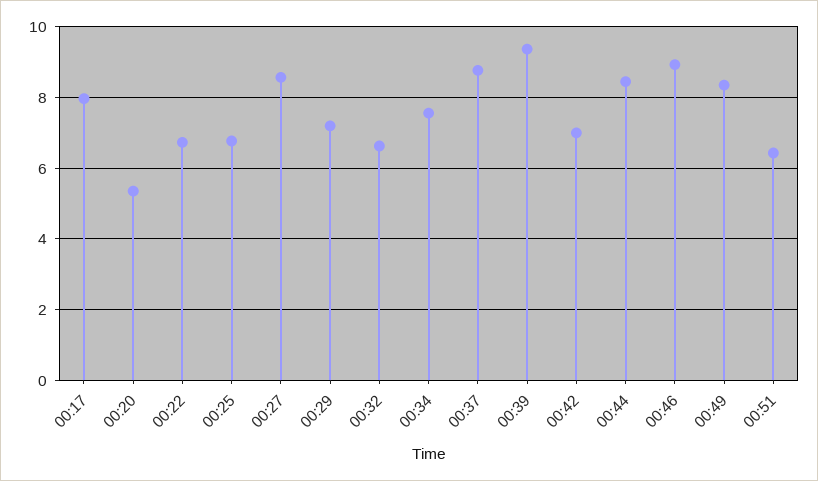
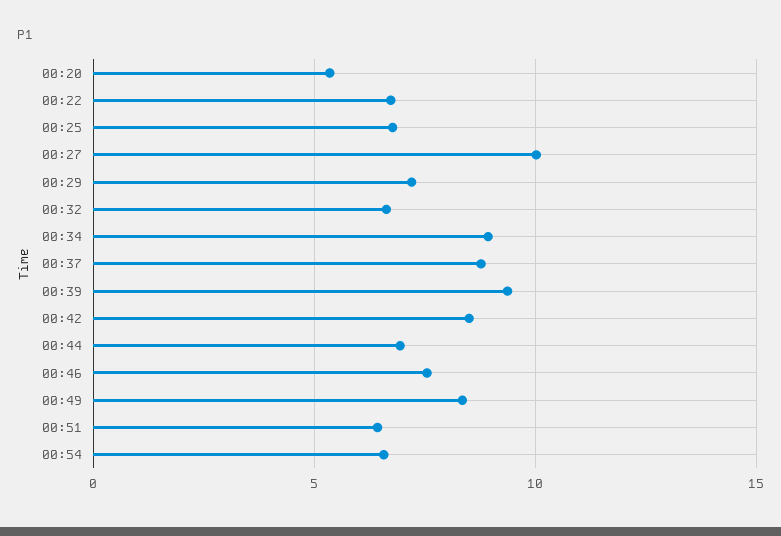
00:17: 8 -> none
00:27: 8.6 -> 10
00:34: 7.6 -> 9
00:42: 7 -> 8.5
00:44: 8.4 -> 7
00:46: 9 -> 7.5
00:54: none -> 6.5

